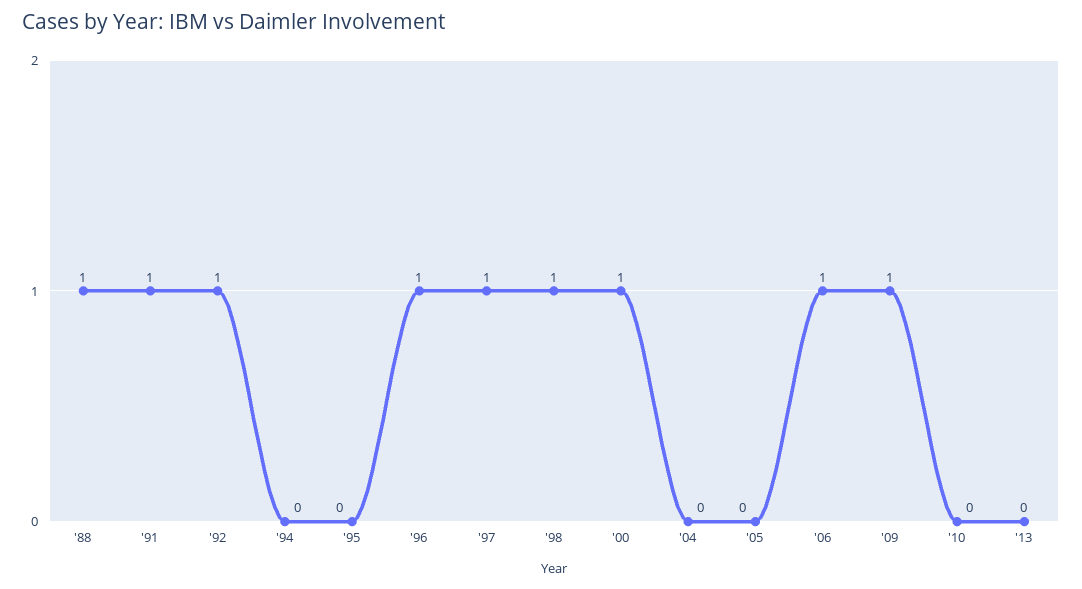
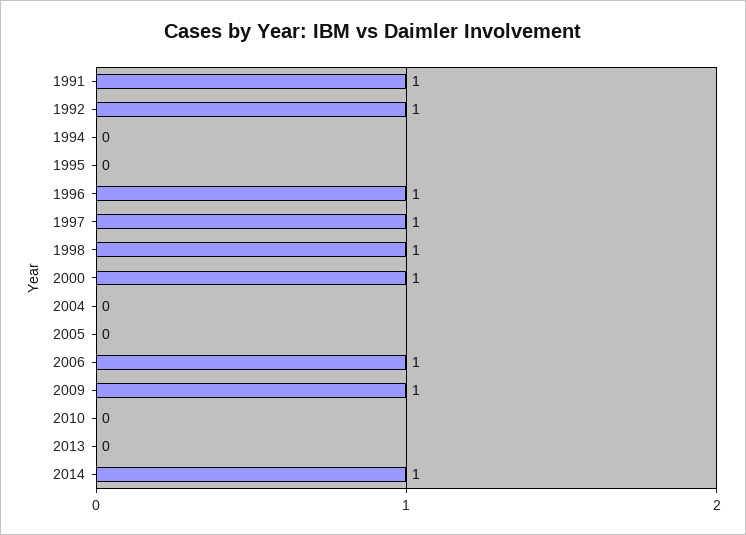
'88: 1 -> none
2014: none -> 1

